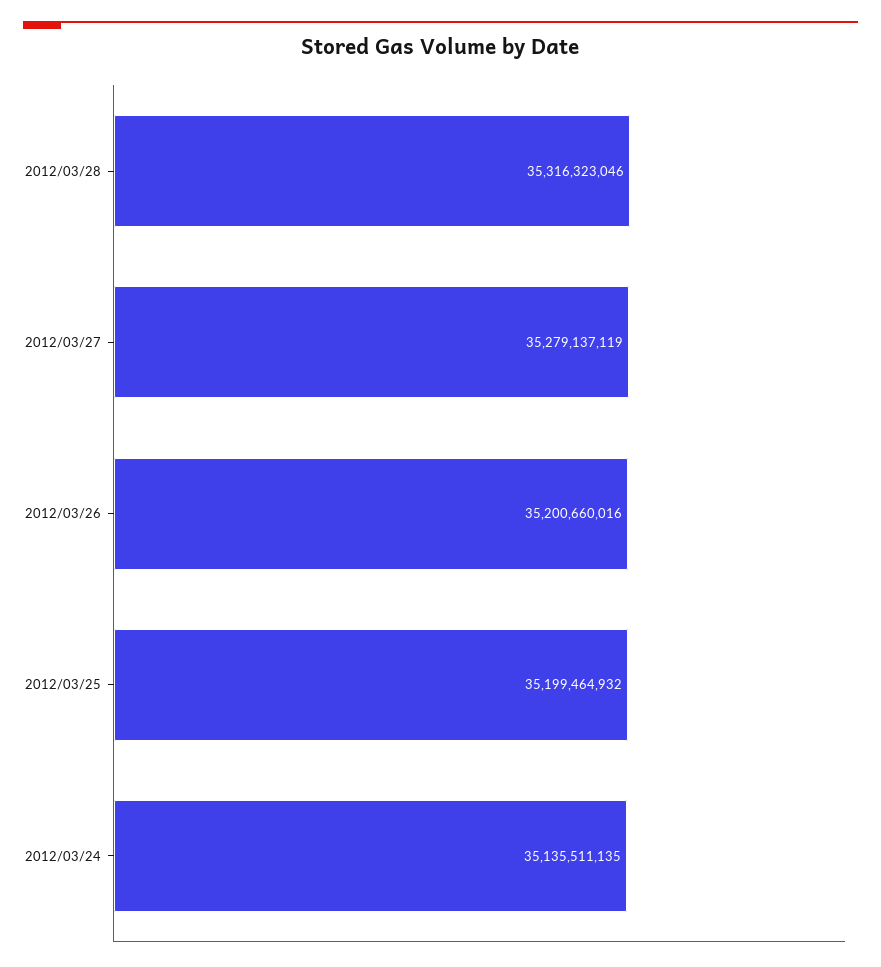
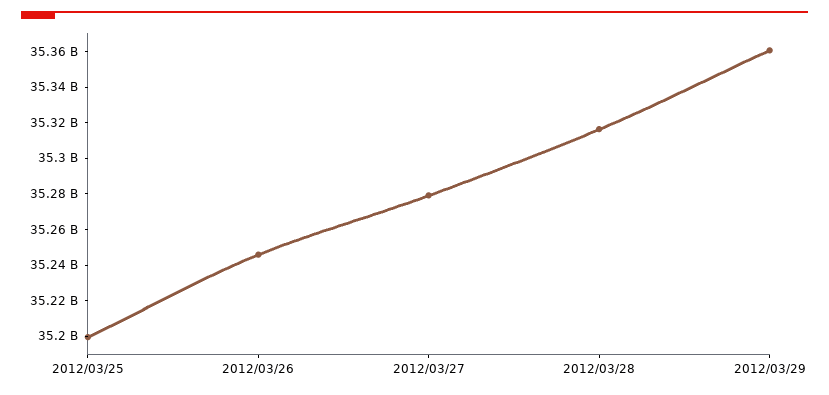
2012/03/26: 35200660016 -> 35245000000
2012/03/24: 35135511135 -> none
2012/03/29: none -> 35360000000

